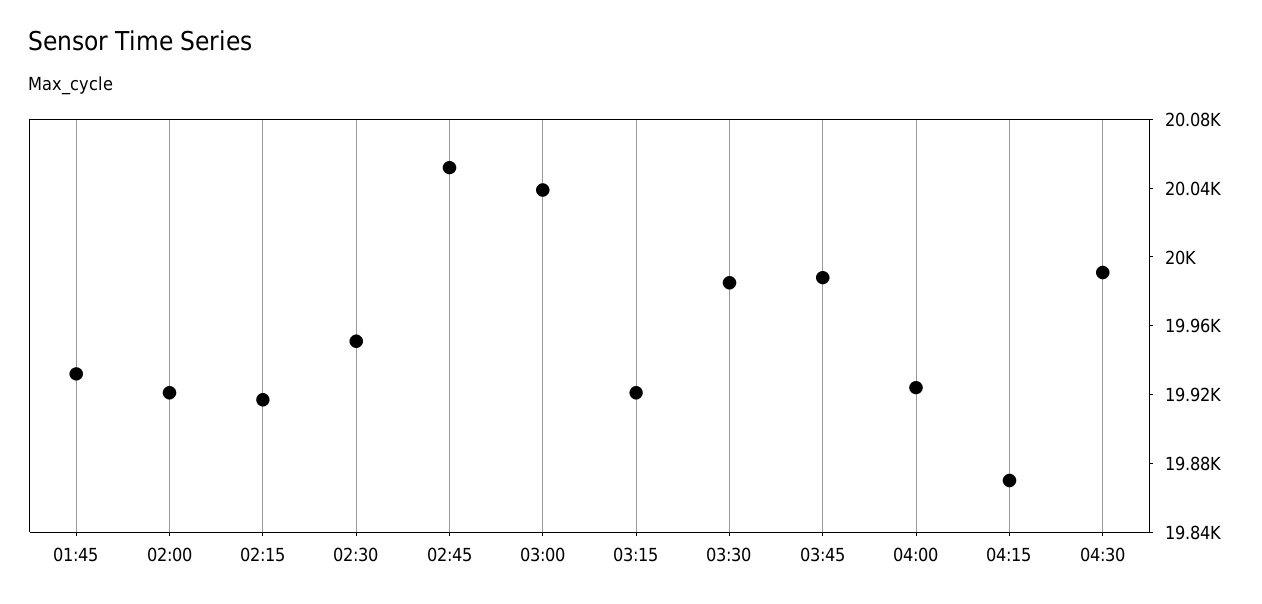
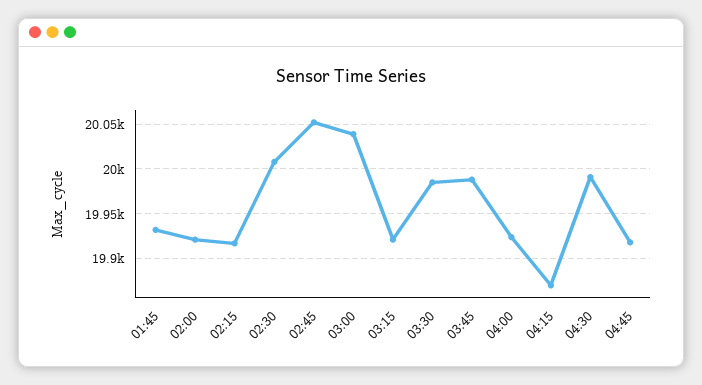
02:30: 19950 -> 20010
04:45: none -> 19920

